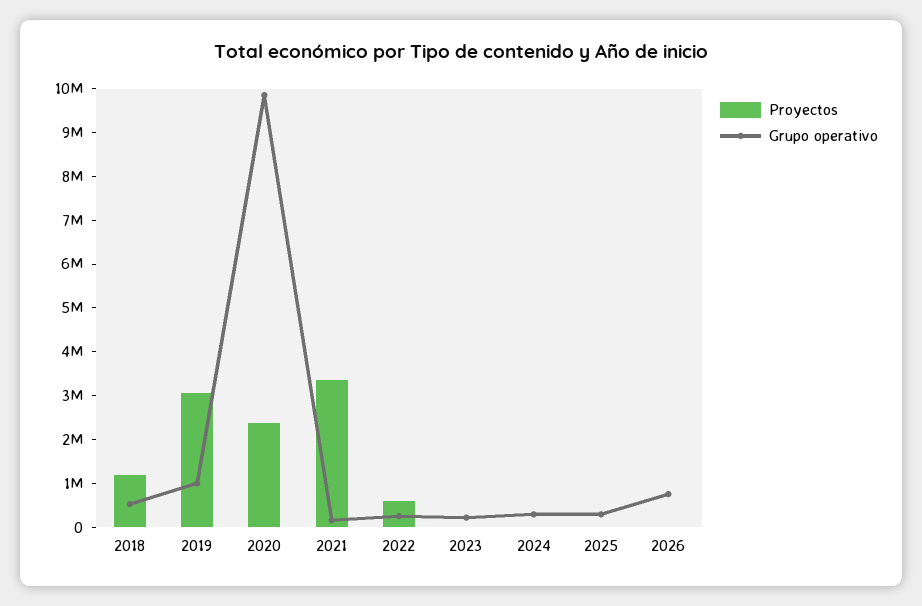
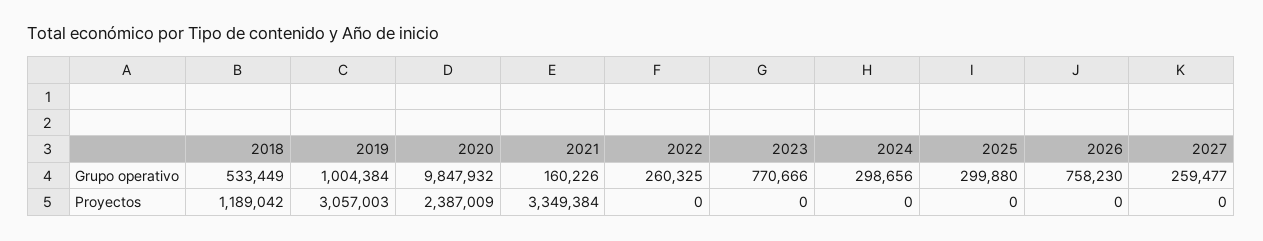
Proyectos, 2022: 600000 -> 0
Grupo operativo, 2023: 200000 -> 770666
Grupo operativo, 2027: none -> 259477
Proyectos, 2027: none -> 0

